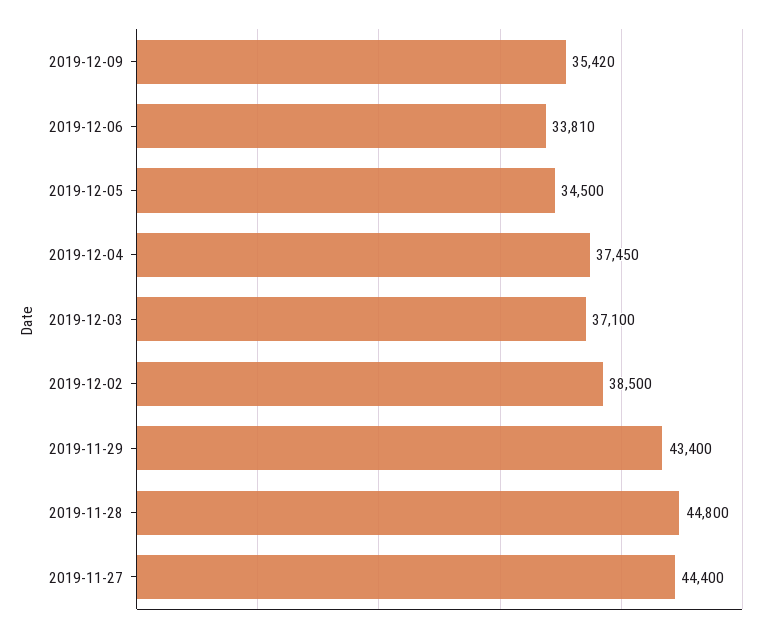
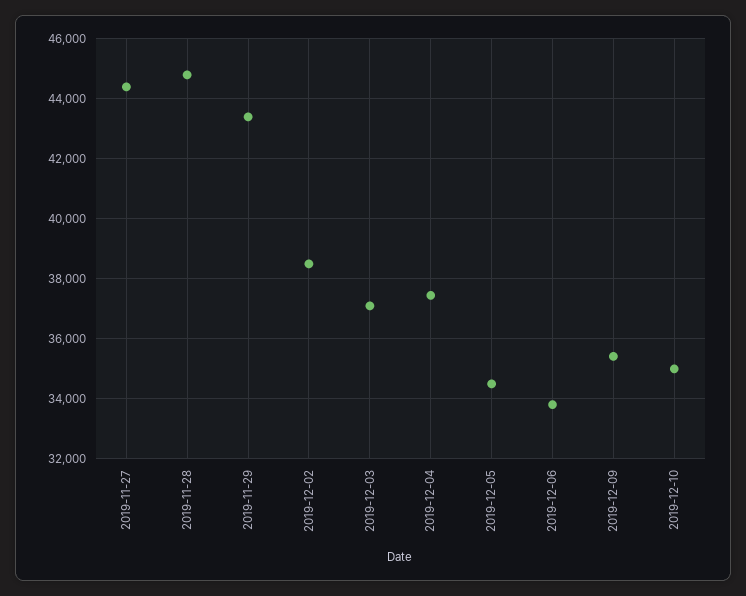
2019-12-10: none -> 35000

